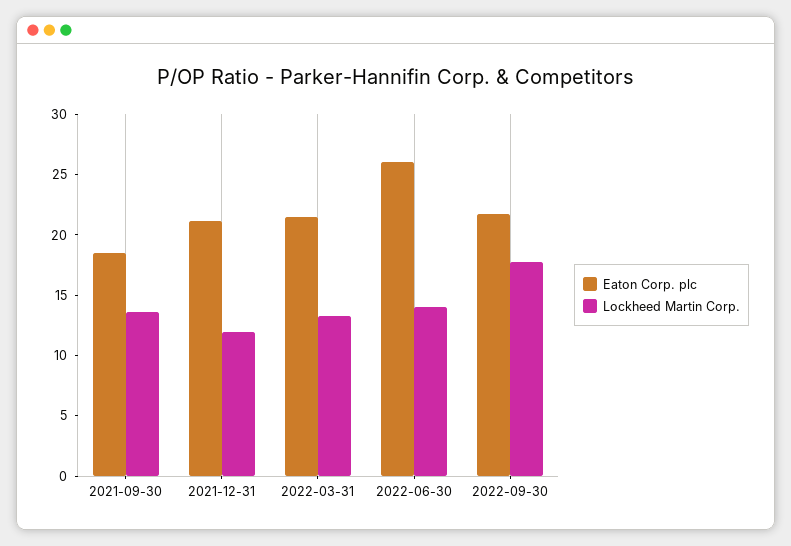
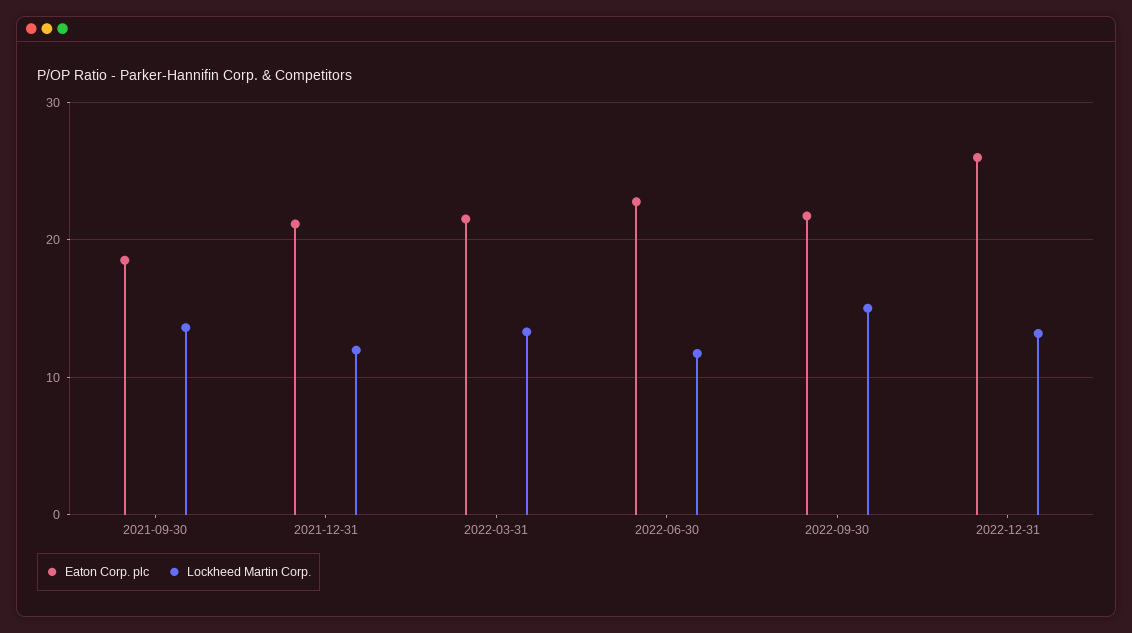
Eaton Corp. plc, 2022-06-30: 26 -> 23
Lockheed Martin Corp., 2022-06-30: 14 -> 12
Lockheed Martin Corp., 2022-09-30: 18 -> 15
Eaton Corp. plc, 2022-12-31: none -> 26
Lockheed Martin Corp., 2022-12-31: none -> 13

